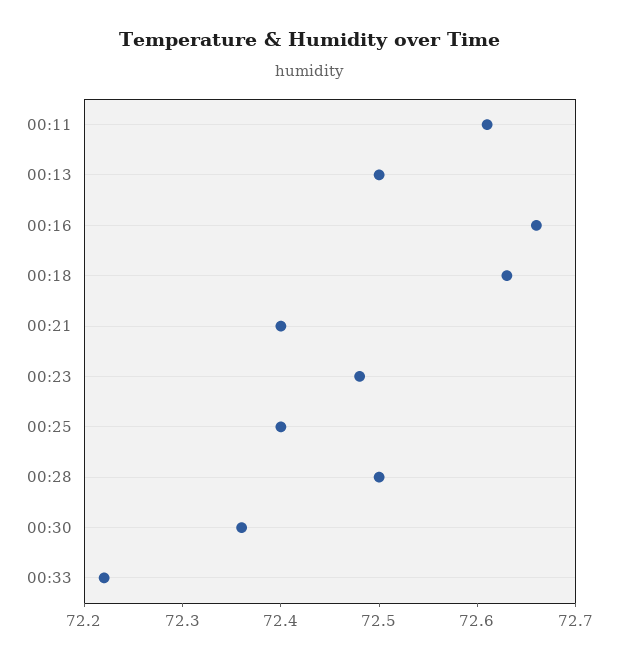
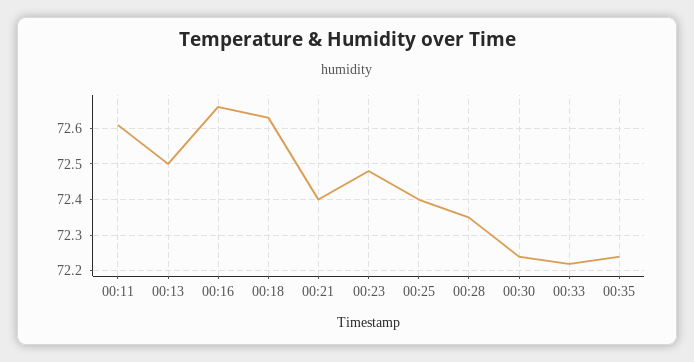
00:28: 72.5 -> 72.35
00:30: 72.36 -> 72.25
00:35: none -> 72.25

